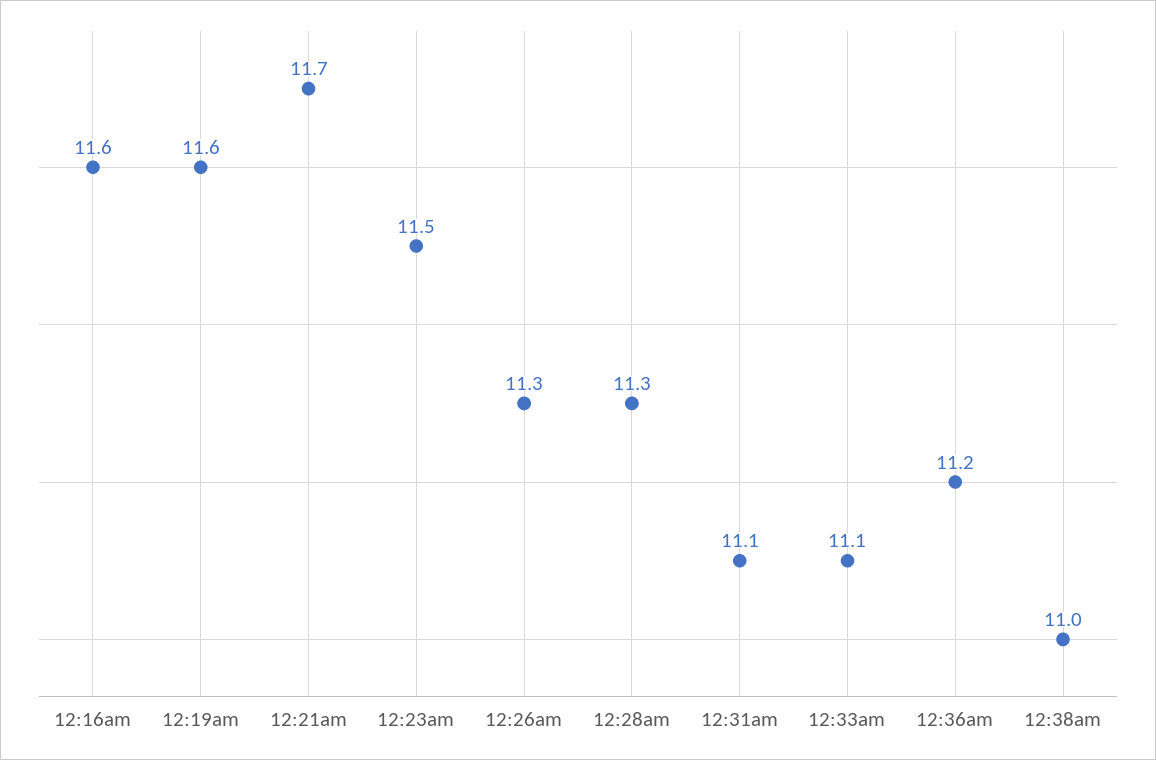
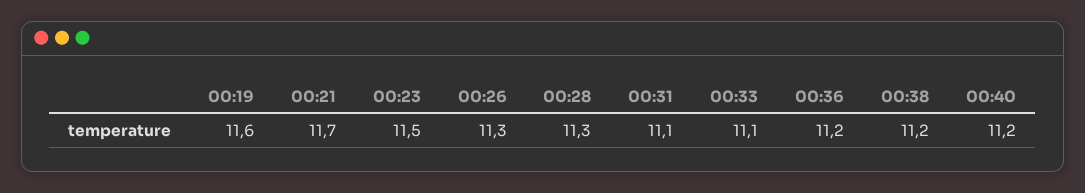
12:16am: 11.6 -> none
12:38am: 11 -> 11.2
00:40: none -> 11.2

